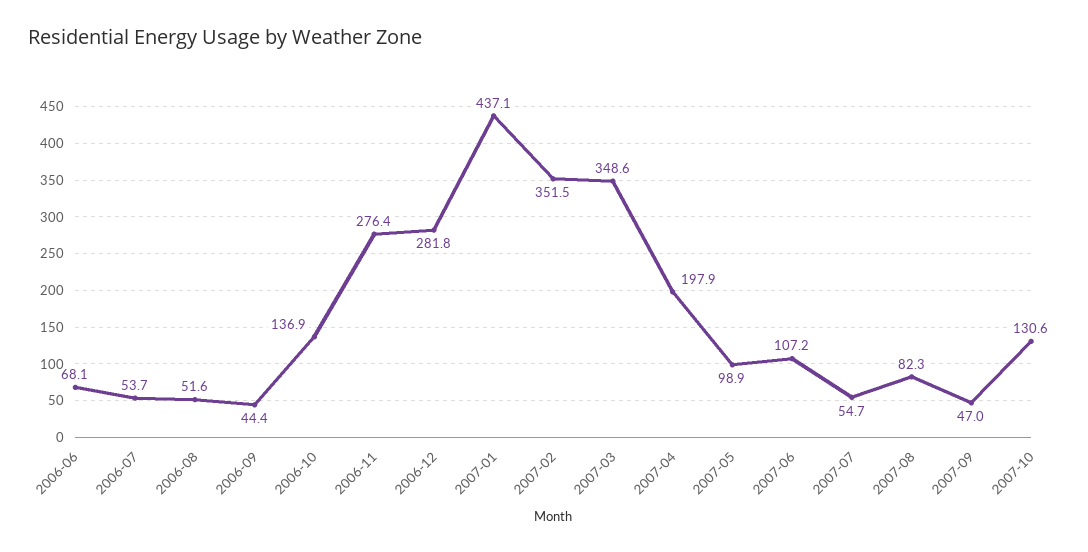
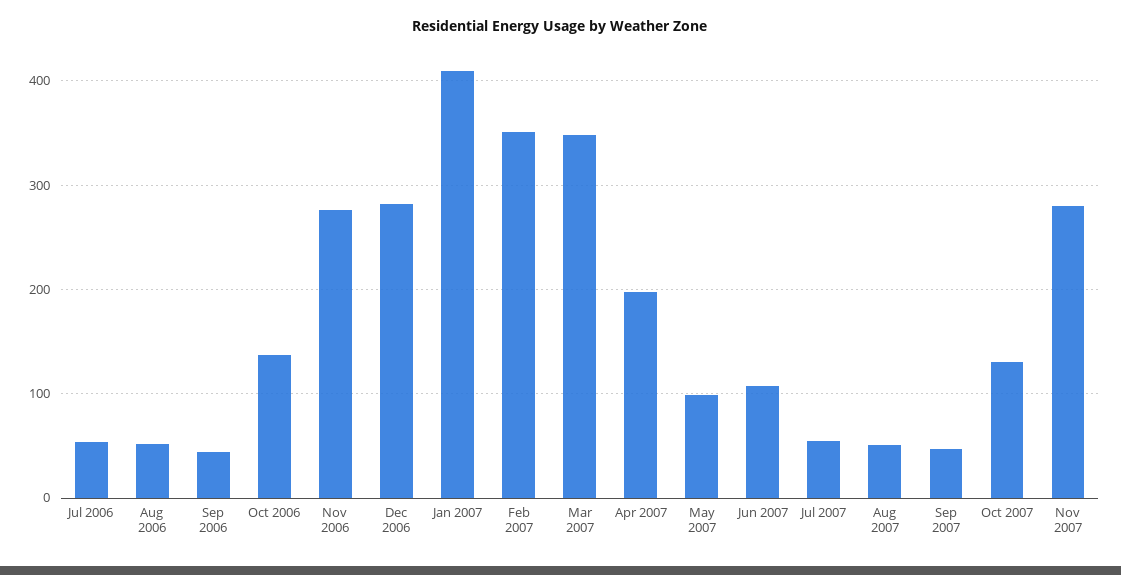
2006-06: 68.1 -> none
2007-01: 437.1 -> 410
2007-08: 82.3 -> 50
Nov 2007: none -> 280

